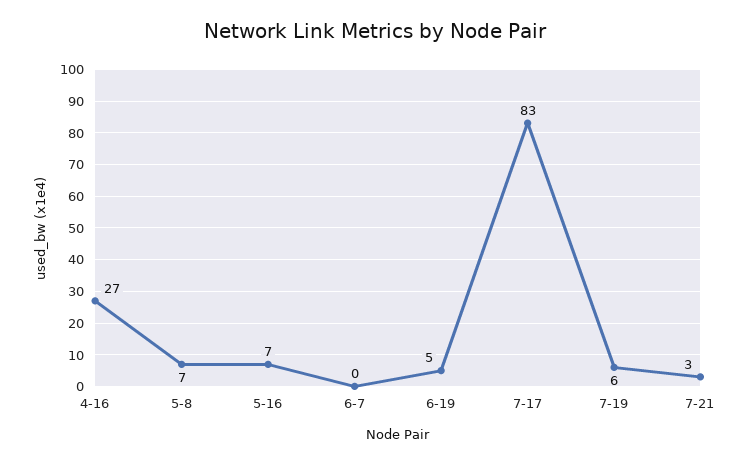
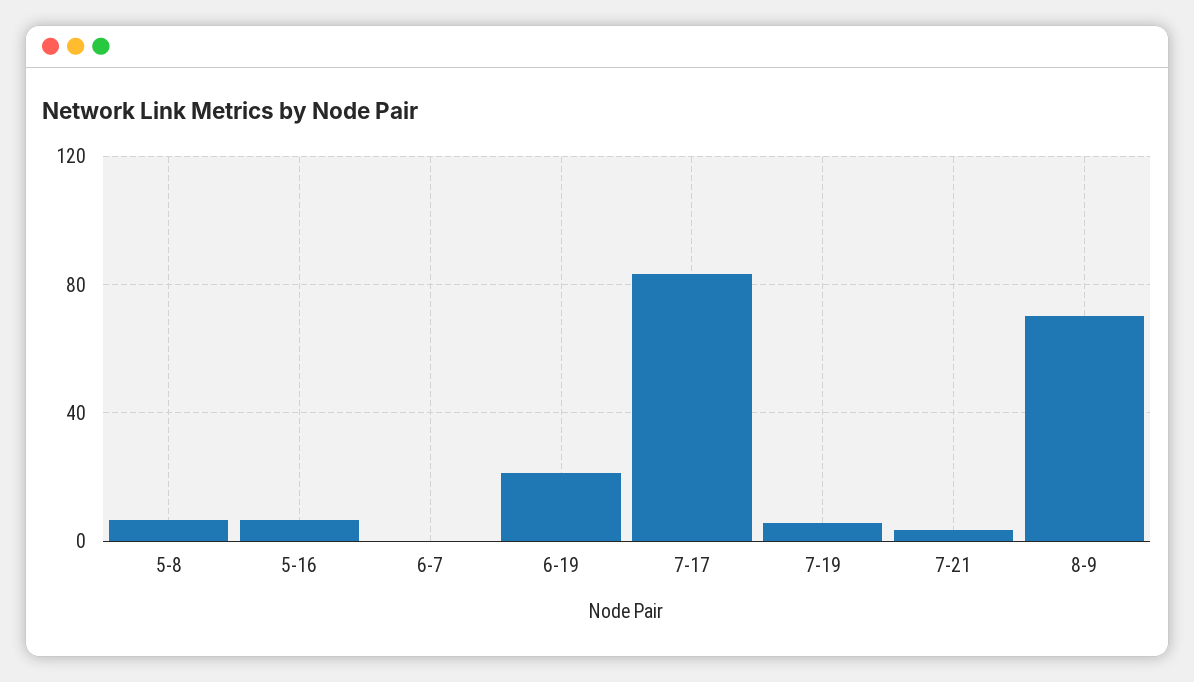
4-16: 27 -> none
6-19: 5 -> 20
8-9: none -> 70

